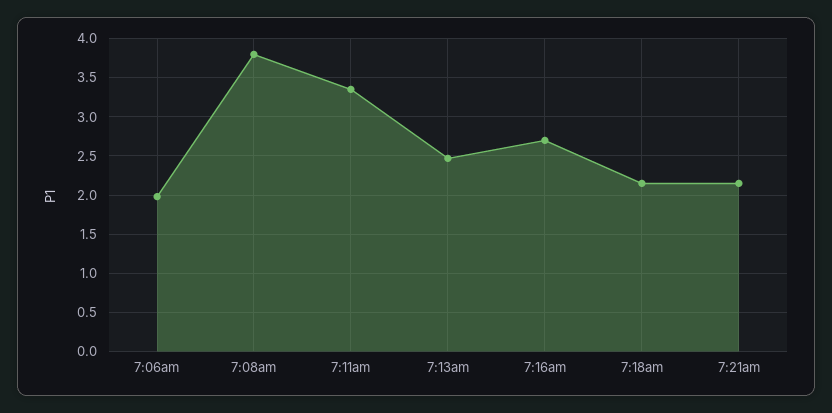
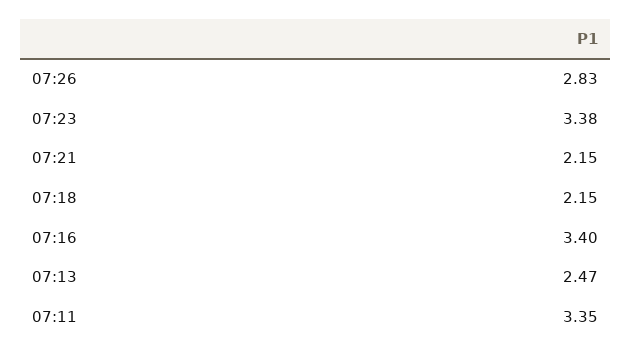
7:06am: 2 -> none
7:08am: 3.8 -> none
7:16am: 2.7 -> 3.4
07:26: none -> 2.83
07:23: none -> 3.38

